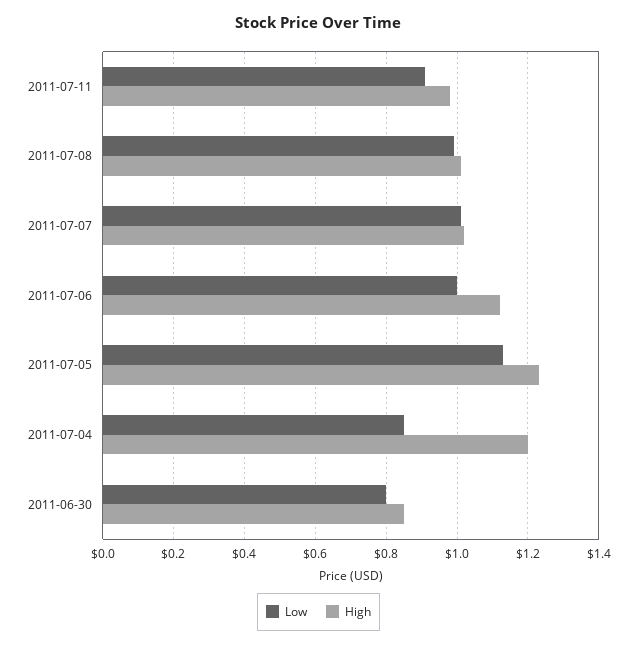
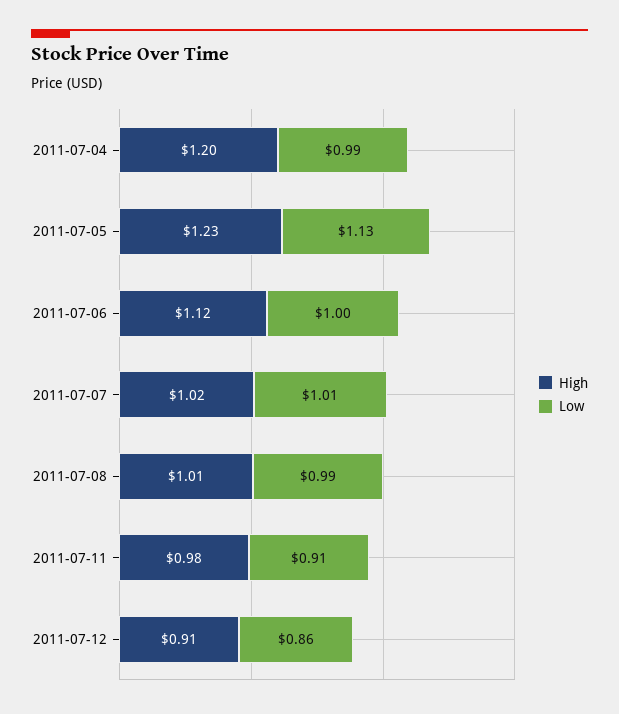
Low, 2011-07-04: 0.85 -> 0.99
Low, 2011-06-30: 0.8 -> none
High, 2011-06-30: 0.85 -> none
High, 2011-07-12: none -> 0.91
Low, 2011-07-12: none -> 0.86

